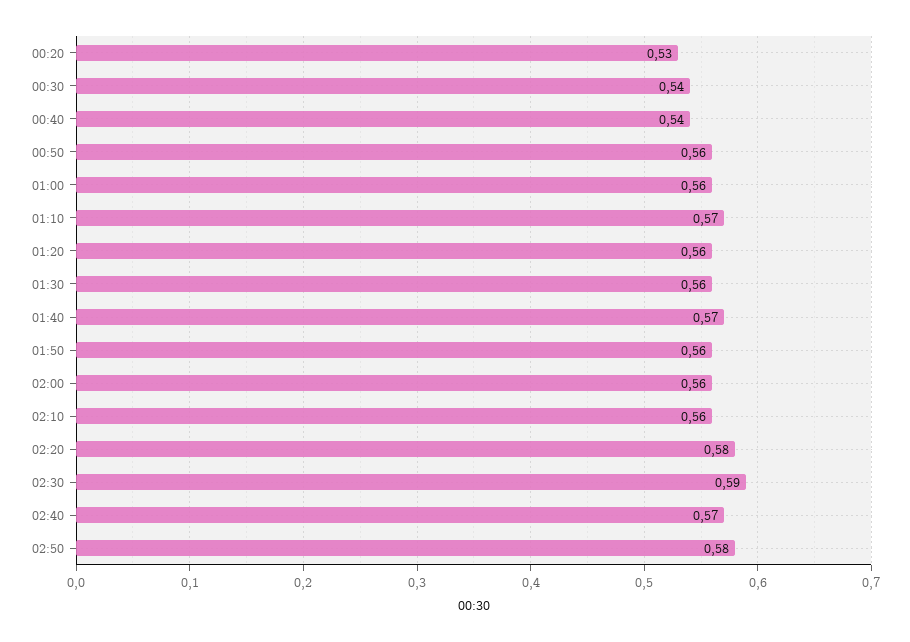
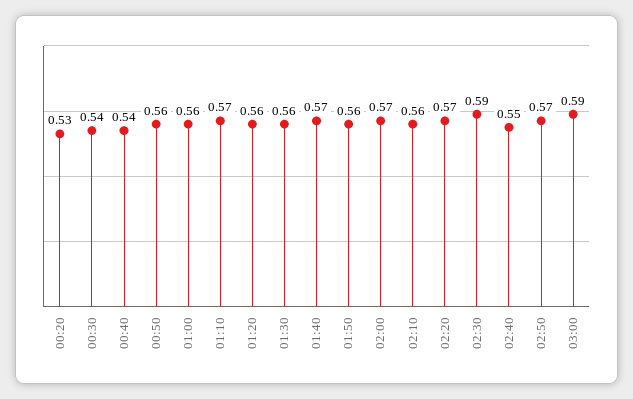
02:00: 0.56 -> 0.57
02:20: 0.58 -> 0.57
02:40: 0.57 -> 0.55
02:50: 0.58 -> 0.57
03:00: none -> 0.59

